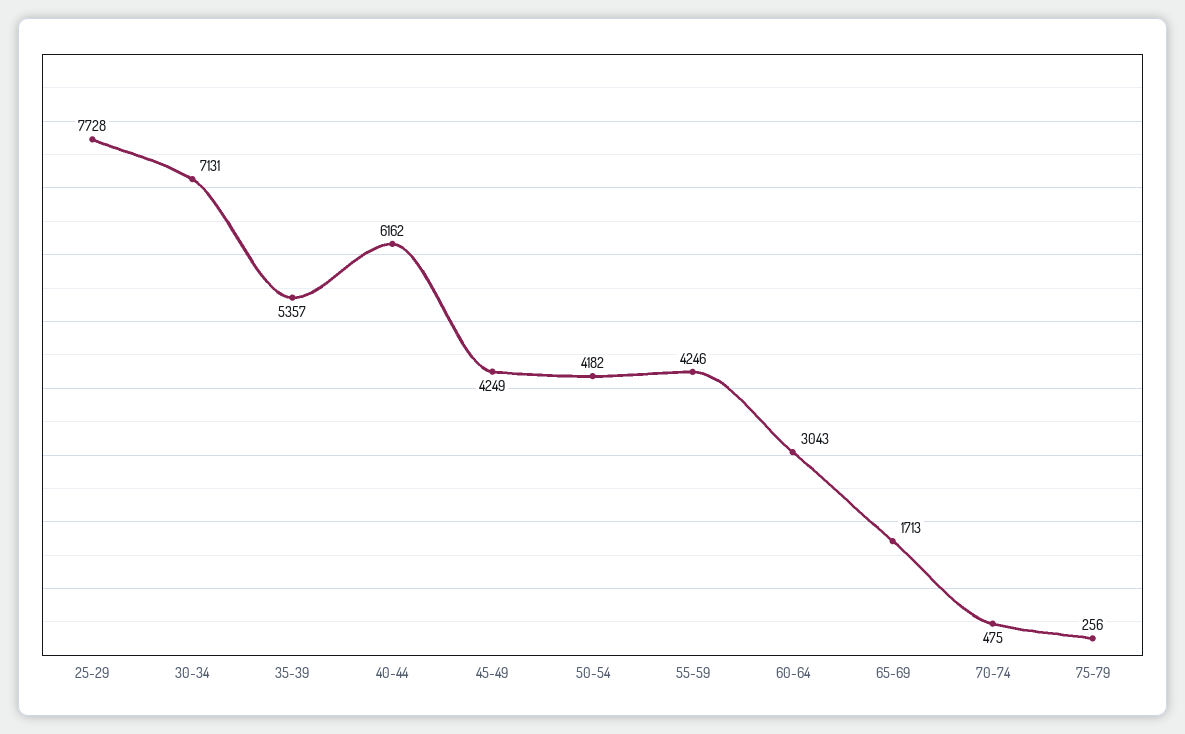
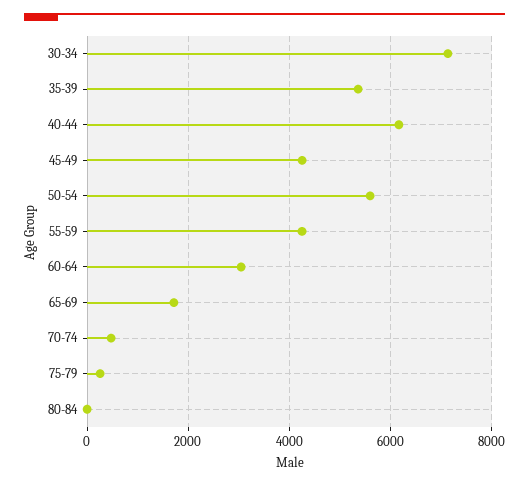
25-29: 7728 -> none
50-54: 4182 -> 5600
80-84: none -> 0

